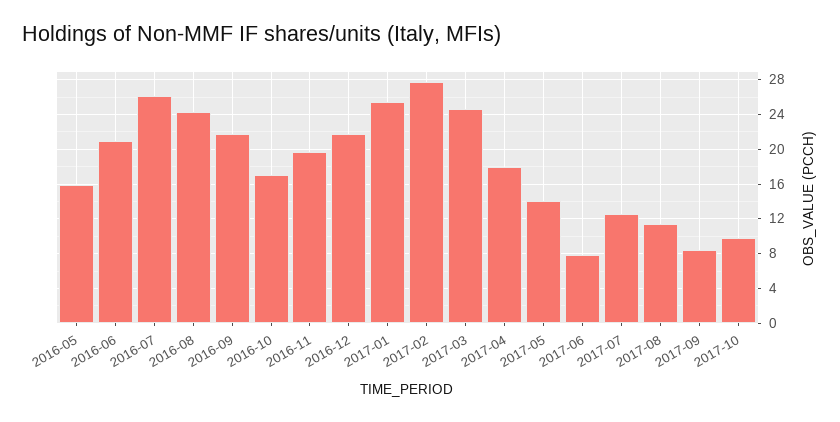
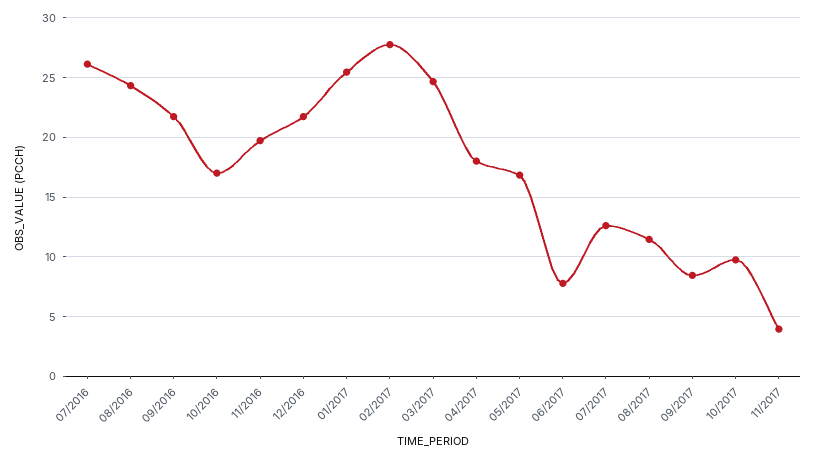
2016-05: 16 -> none
2016-06: 21 -> none
2017-05: 14 -> 17
11/2017: none -> 4

